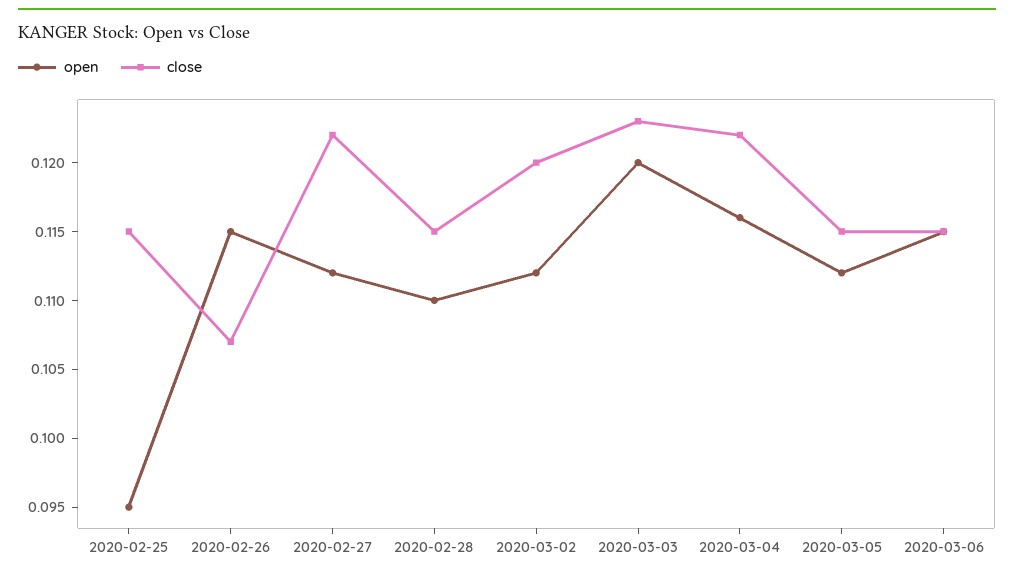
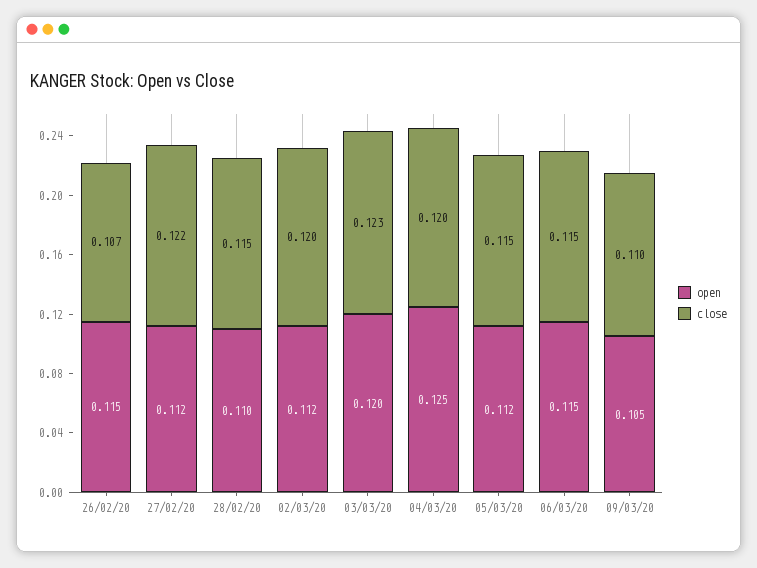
open, 2020-02-25: 0.095 -> none
close, 2020-02-25: 0.115 -> none
open, 2020-03-04: 0.116 -> 0.125
close, 2020-03-04: 0.122 -> 0.12
open, 09/03/20: none -> 0.105
close, 09/03/20: none -> 0.11

